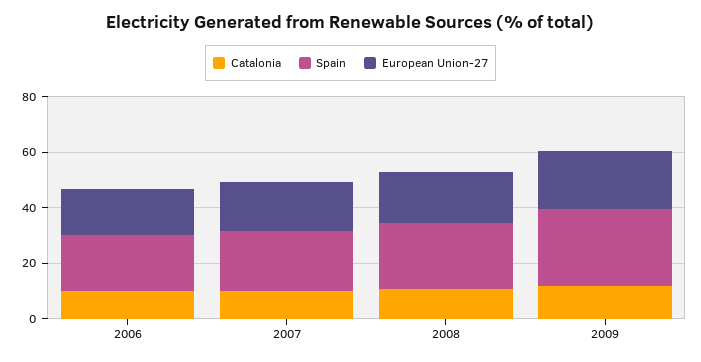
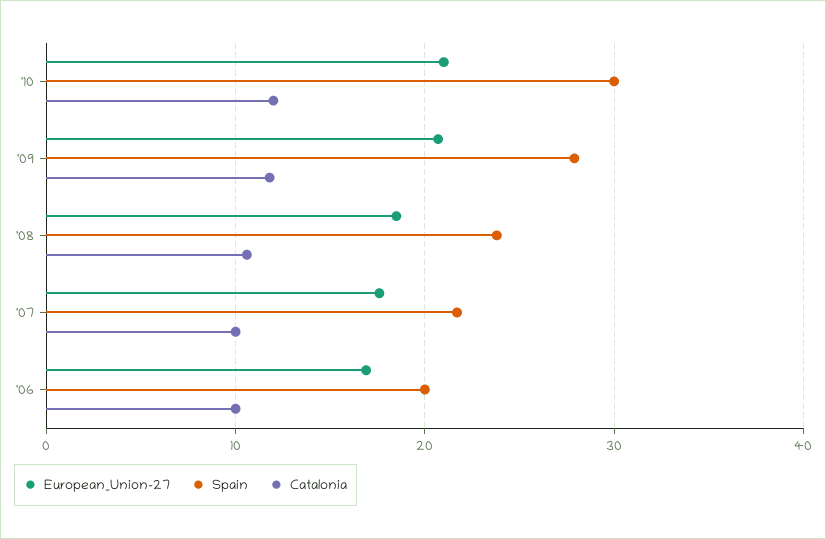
European Union-27, '10: none -> 21
Spain, '10: none -> 30
Catalonia, '10: none -> 12

